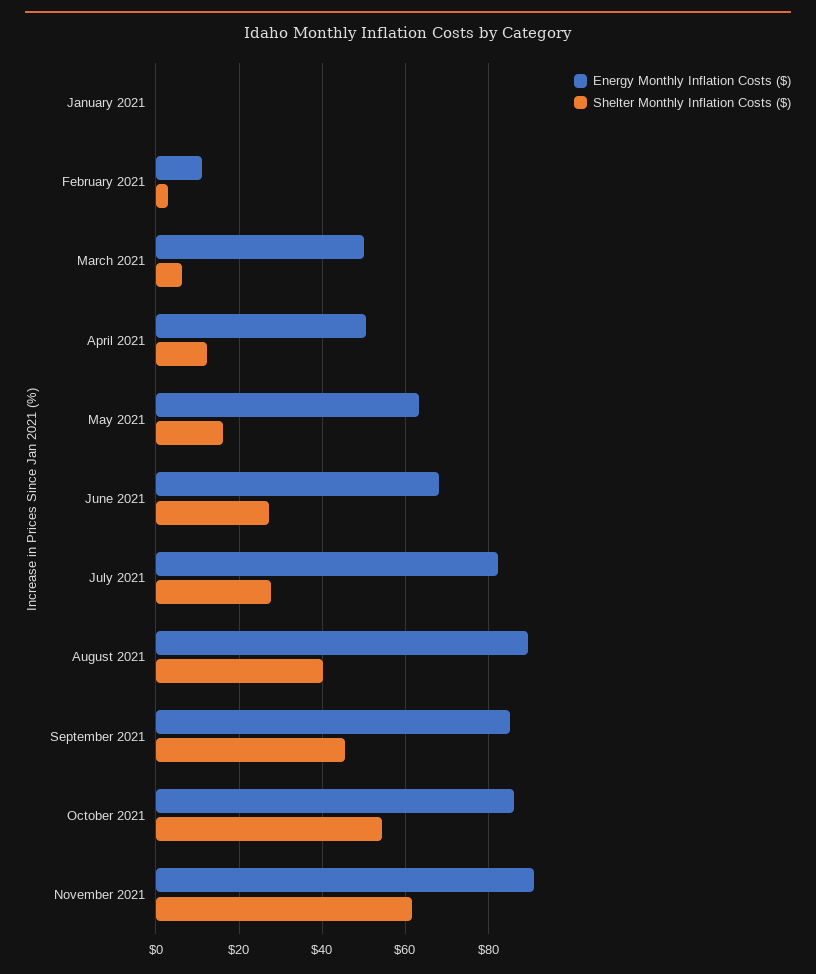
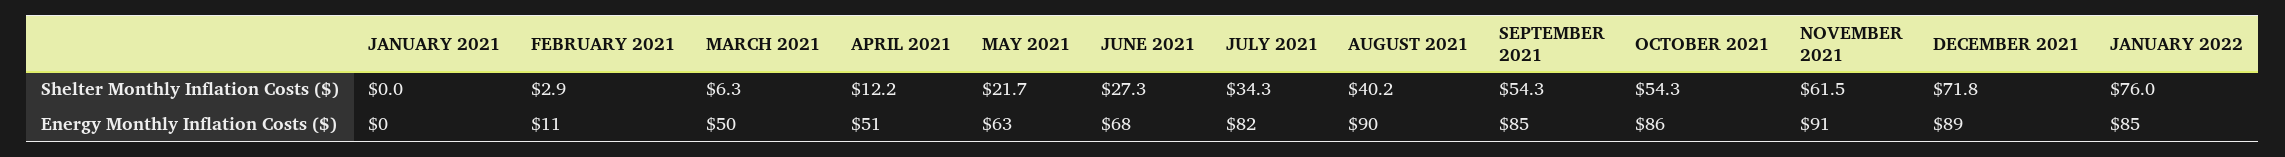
Shelter Monthly Inflation Costs ($), May 2021: 16 -> 21.7
Shelter Monthly Inflation Costs ($), July 2021: 28 -> 34.3
Shelter Monthly Inflation Costs ($), September 2021: 46 -> 54.3
Shelter Monthly Inflation Costs ($), DECEMBER 2021: none -> 71.8
Shelter Monthly Inflation Costs ($), JANUARY 2022: none -> 76
Energy Monthly Inflation Costs ($), DECEMBER 2021: none -> 89
Energy Monthly Inflation Costs ($), JANUARY 2022: none -> 85

